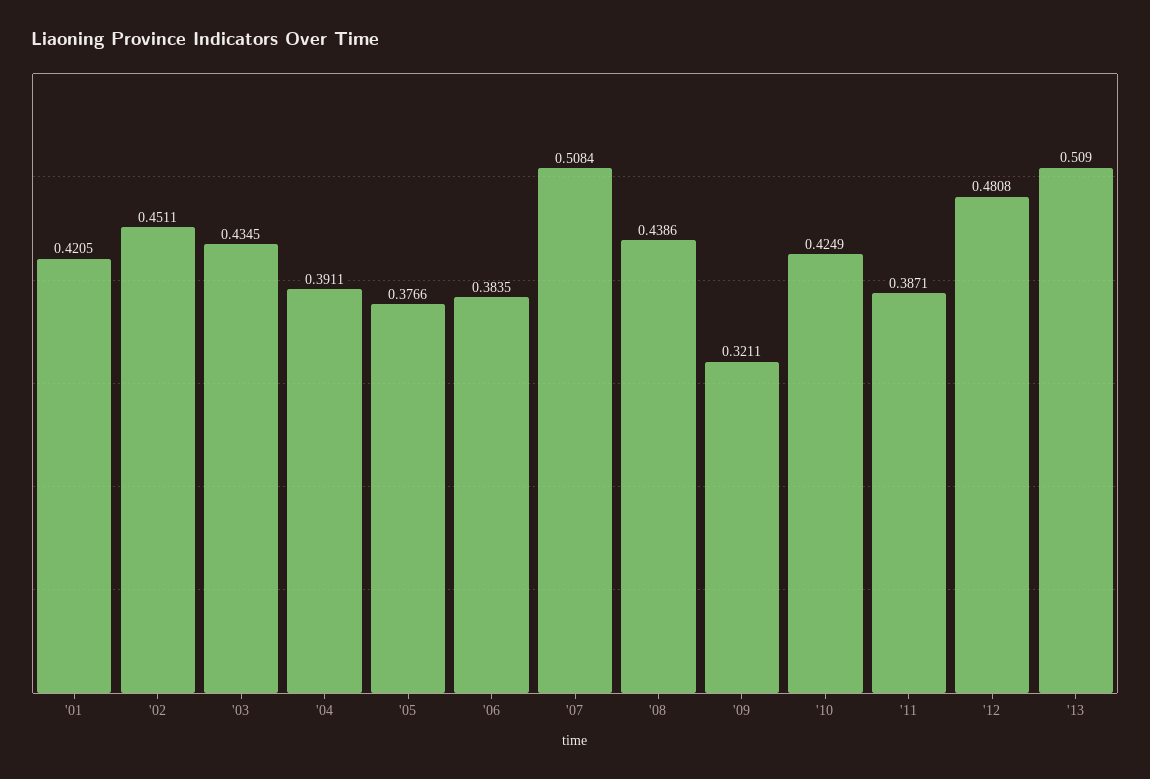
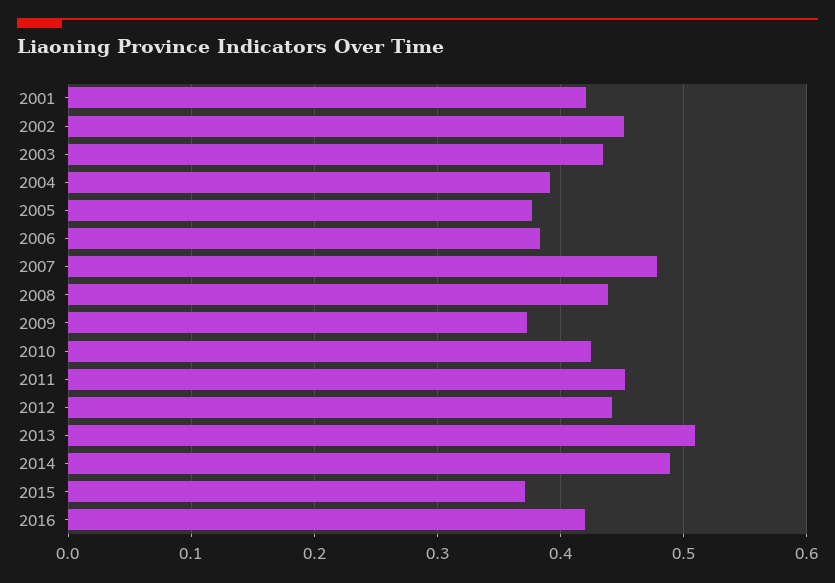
'07: 0.5084 -> 0.48
'09: 0.3211 -> 0.37
'11: 0.3871 -> 0.45
'12: 0.4808 -> 0.44
2014: none -> 0.49
2015: none -> 0.37
2016: none -> 0.42

